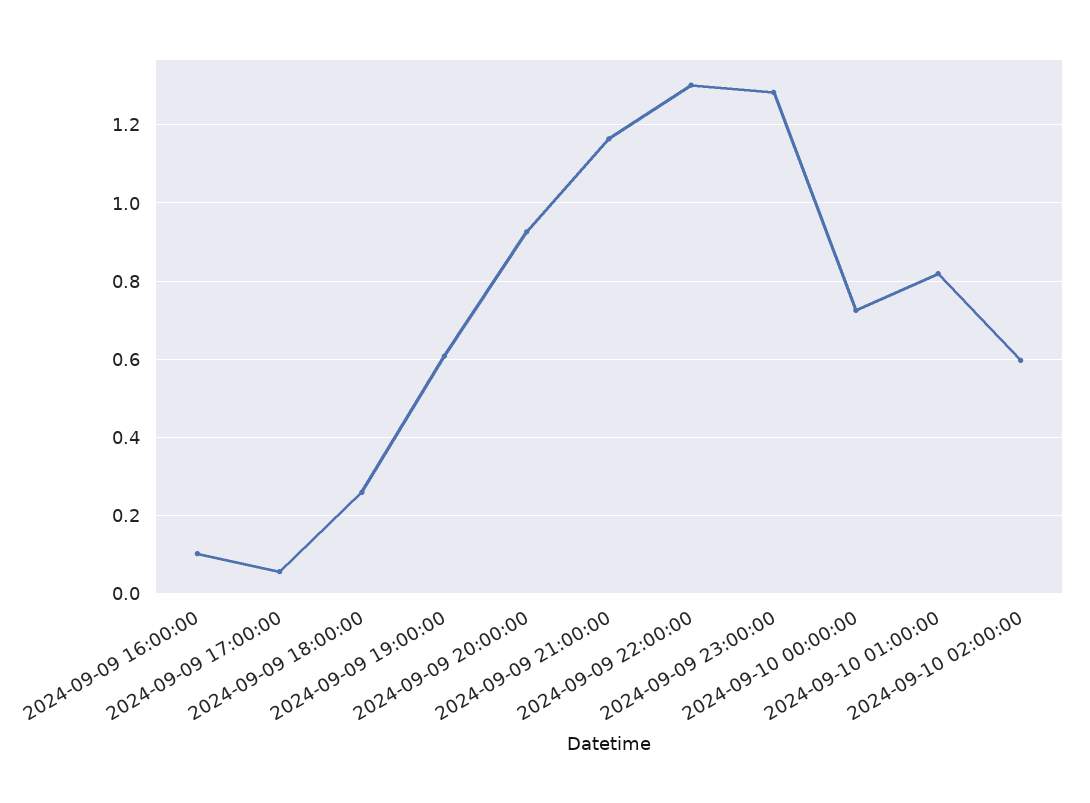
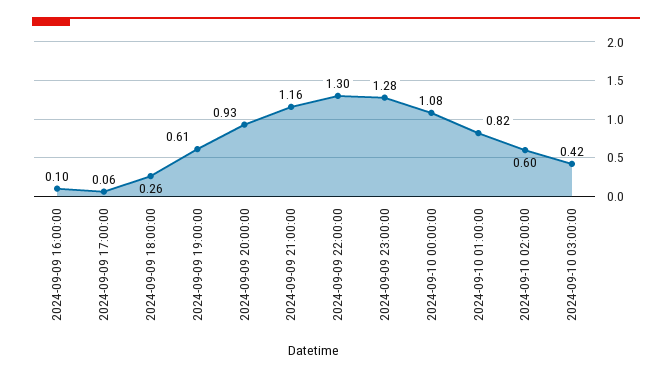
2024-09-10 00:00:00: 0.72 -> 1.08
2024-09-10 03:00:00: none -> 0.42

